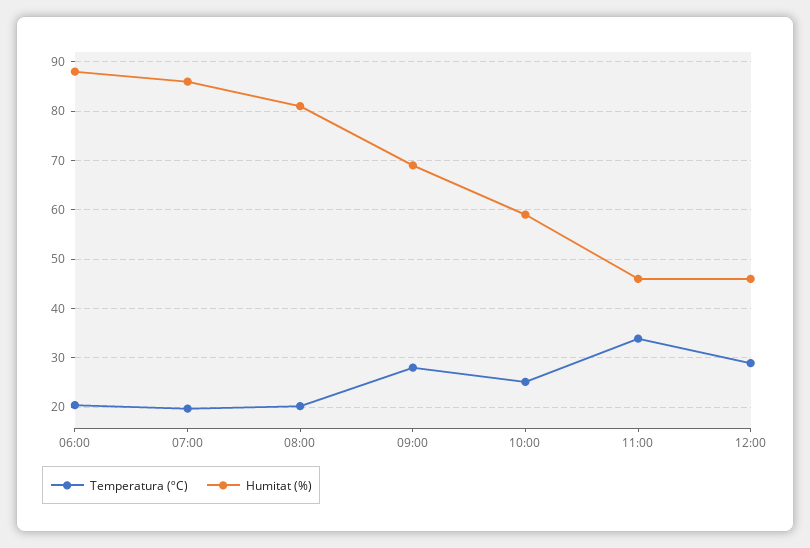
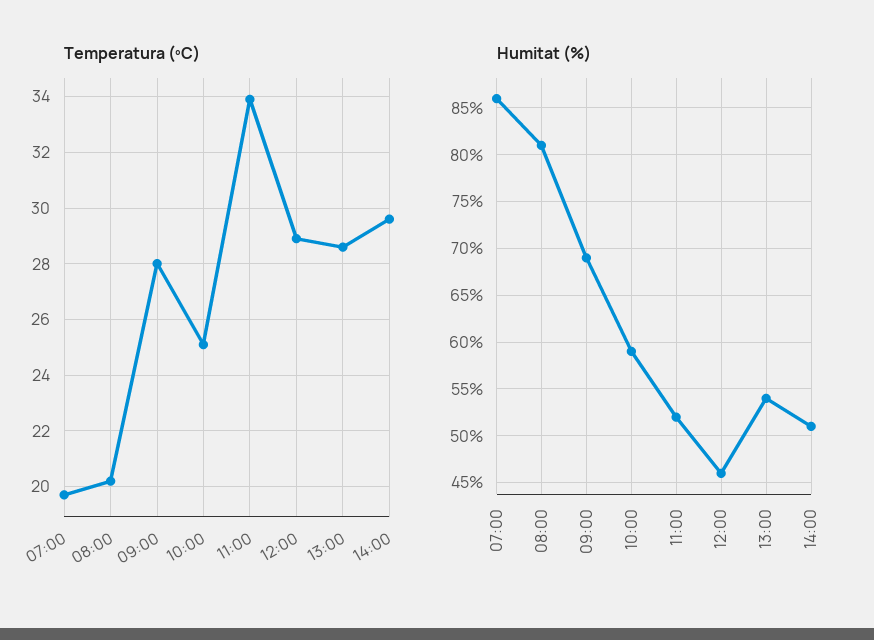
Temperatura (ºC), 06:00: 20 -> none
Humitat (%), 06:00: 88 -> none
Humitat (%), 11:00: 46 -> 52
Temperatura (ºC), 13:00: none -> 28.5
Temperatura (ºC), 14:00: none -> 29.5
Humitat (%), 13:00: none -> 54
Humitat (%), 14:00: none -> 51

